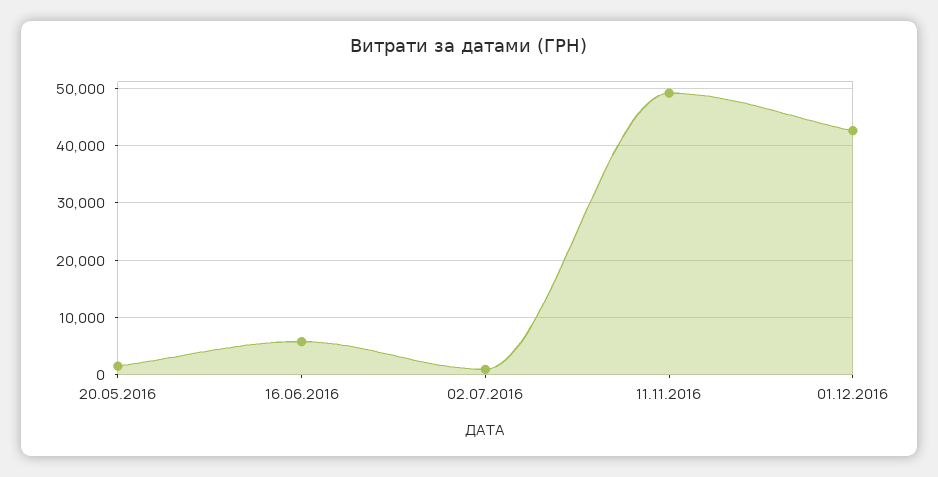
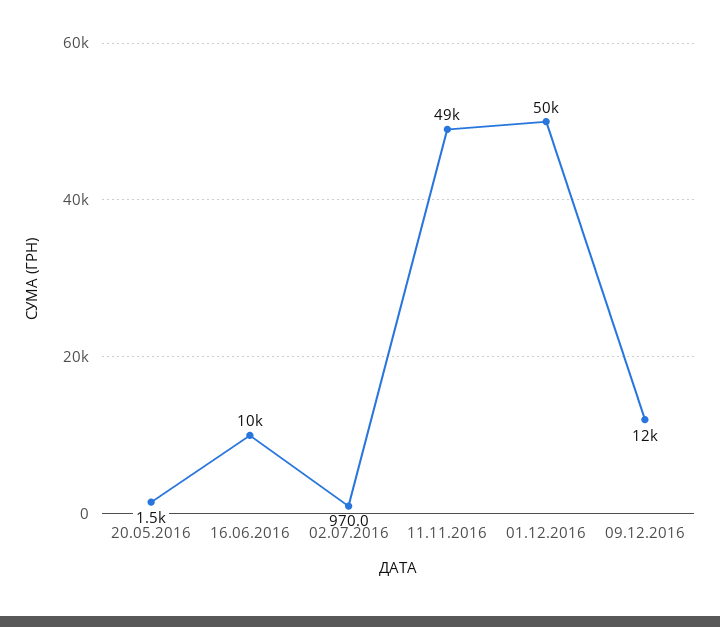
16.06.2016: 6000 -> 10000
01.12.2016: 42000 -> 50000
09.12.2016: none -> 12000

